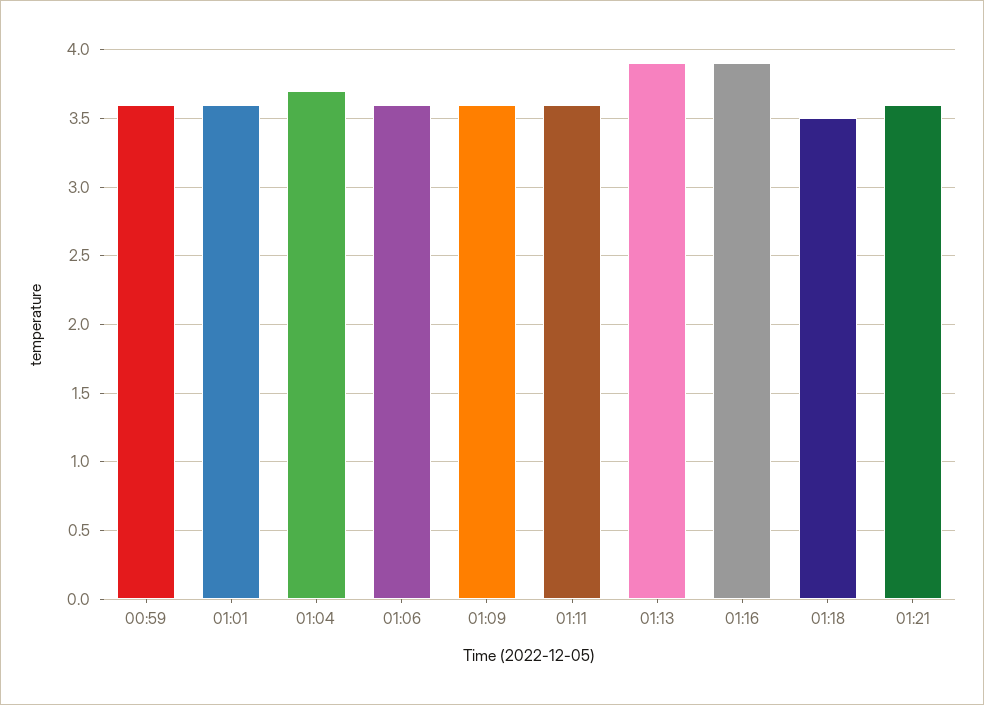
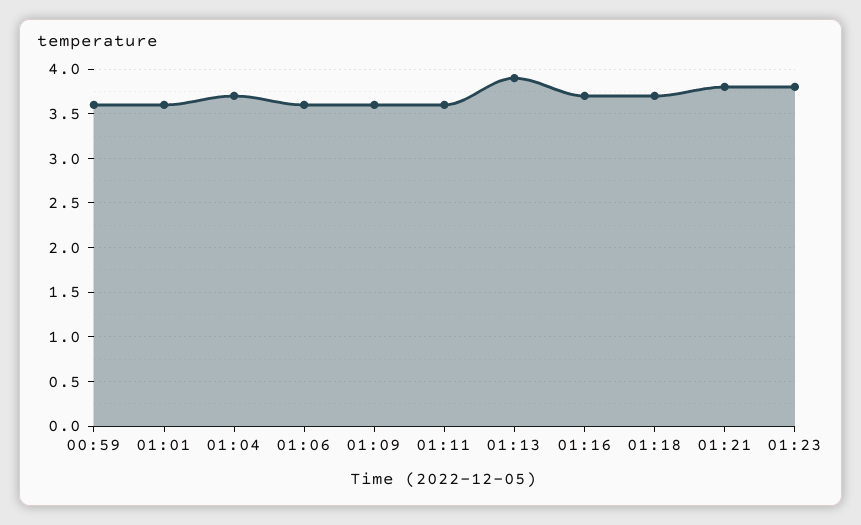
01:16: 3.9 -> 3.7
01:18: 3.5 -> 3.7
01:21: 3.6 -> 3.8
01:23: none -> 3.8

